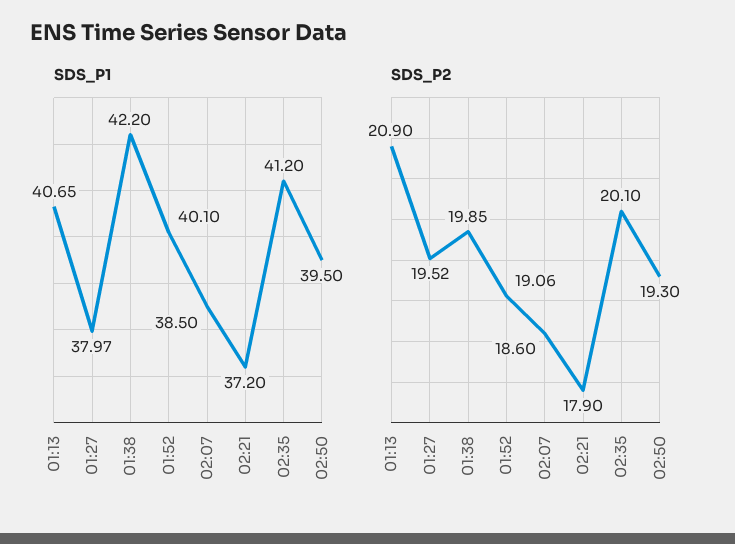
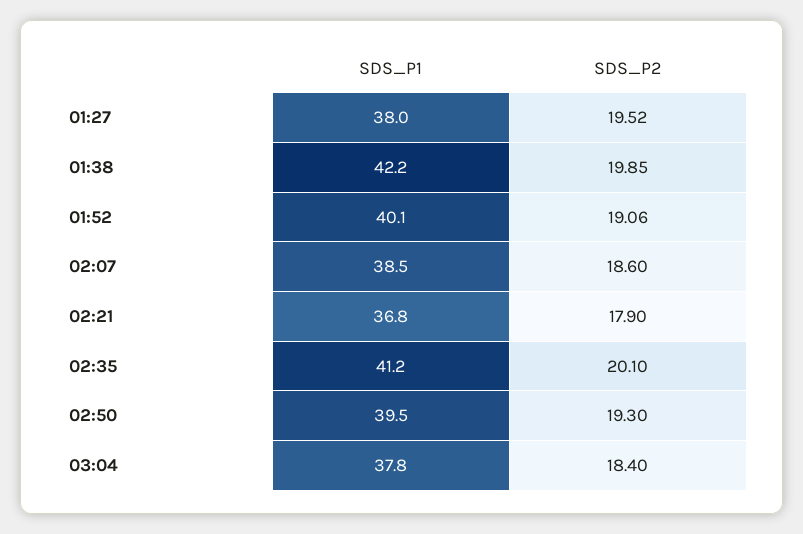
SDS_P1, 01:13: 40.65 -> none
SDS_P1, 02:21: 37.2 -> 36.8
SDS_P2, 01:13: 20.9 -> none
SDS_P1, 03:04: none -> 37.8
SDS_P2, 03:04: none -> 18.4

